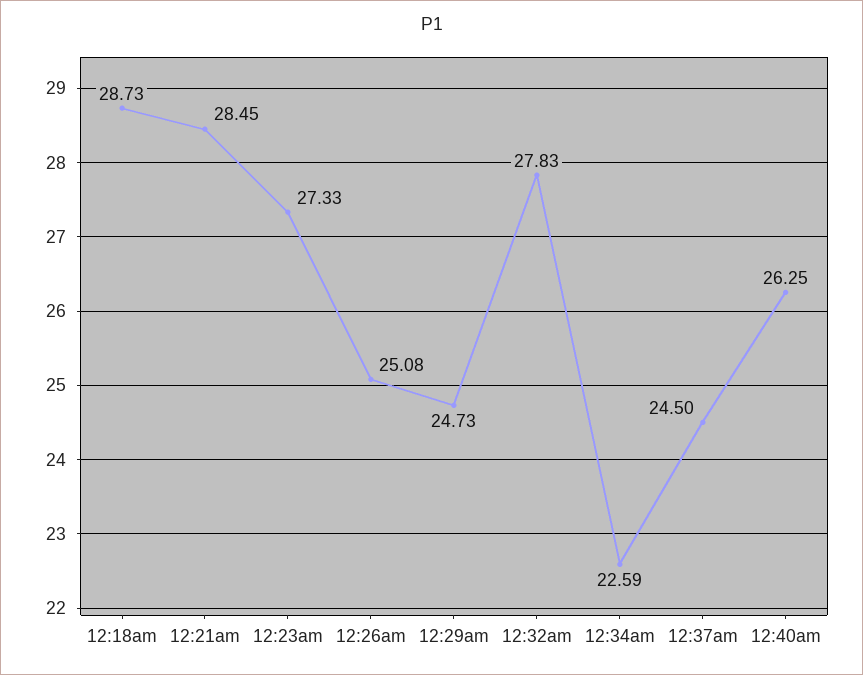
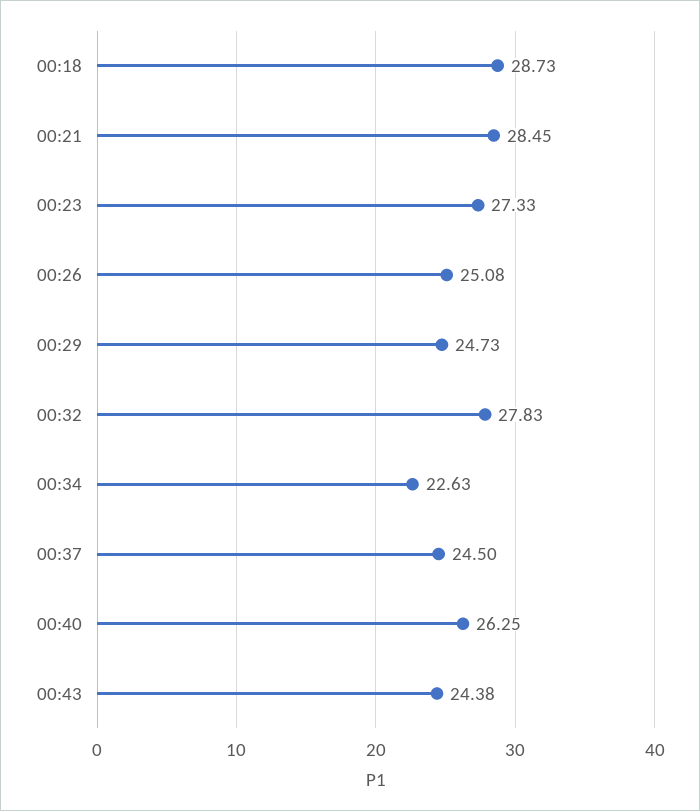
12:34am: 22.59 -> 22.63
00:43: none -> 24.38

